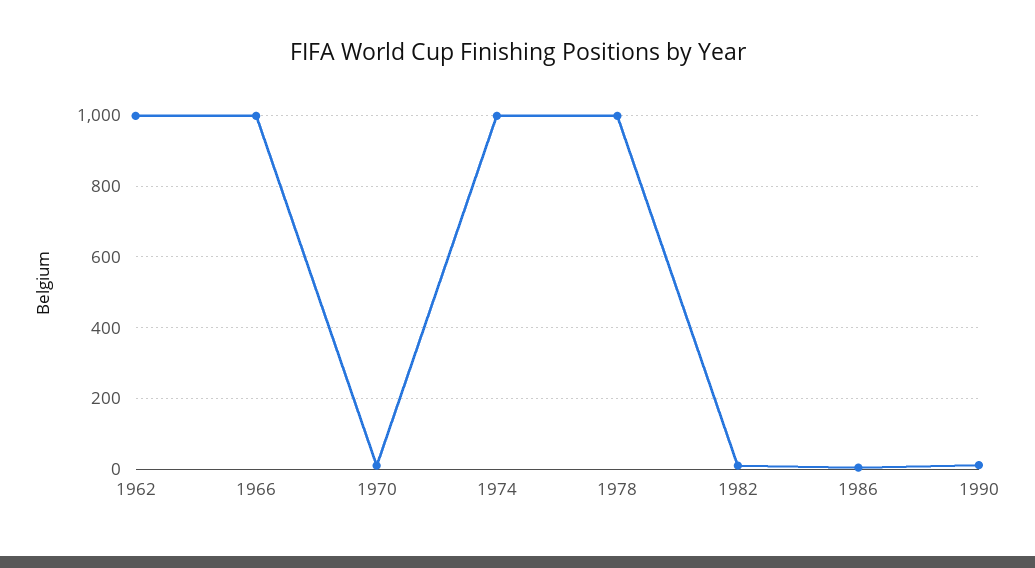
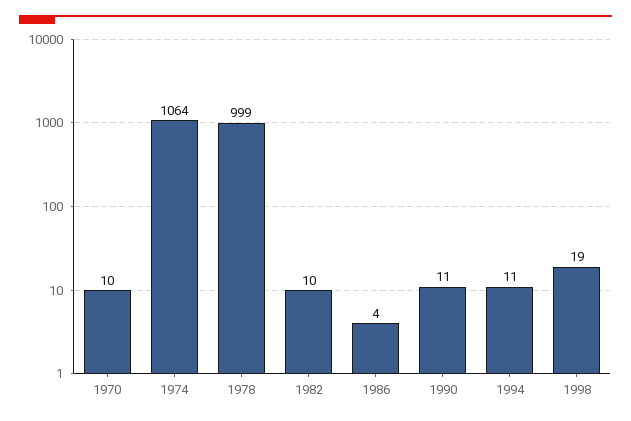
1962: 1000 -> none
1966: 1000 -> none
1974: 1000 -> 1064
1994: none -> 11
1998: none -> 19

